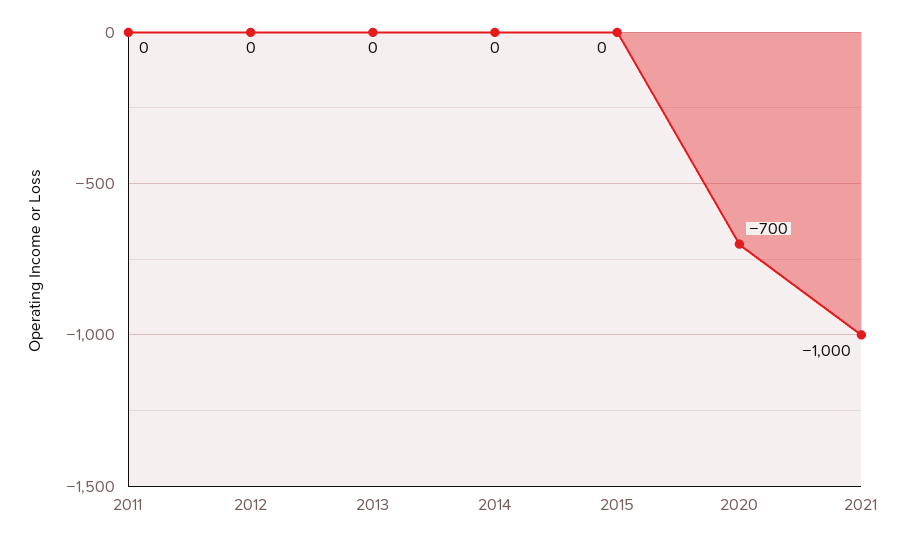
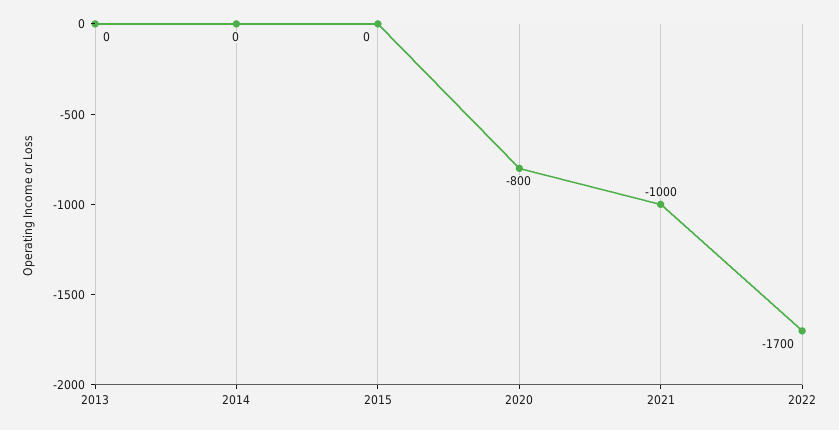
2011: 0 -> none
2012: 0 -> none
2020: -700 -> -800
2022: none -> -1700

